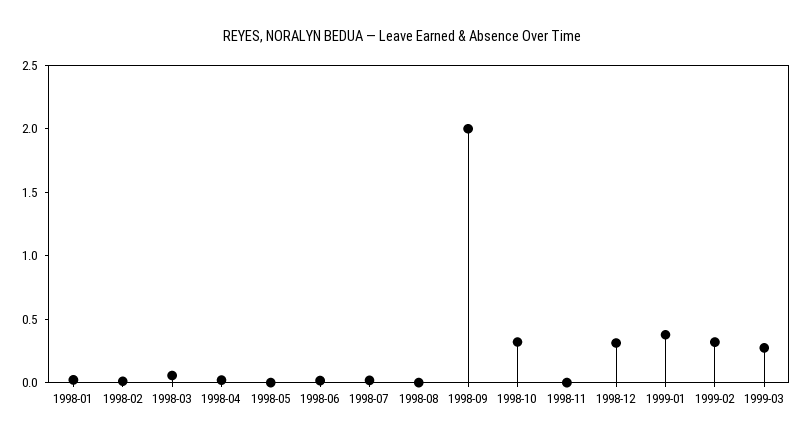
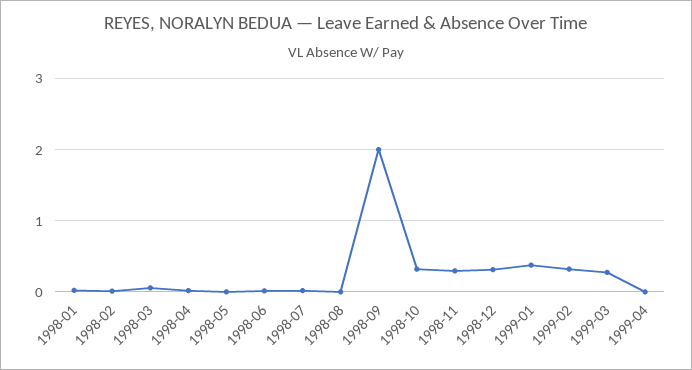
1998-11: 0 -> 0.3
1999-04: none -> 0

